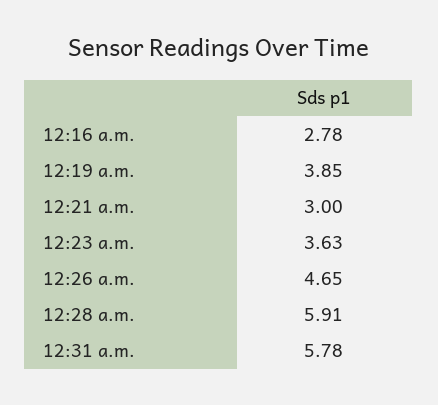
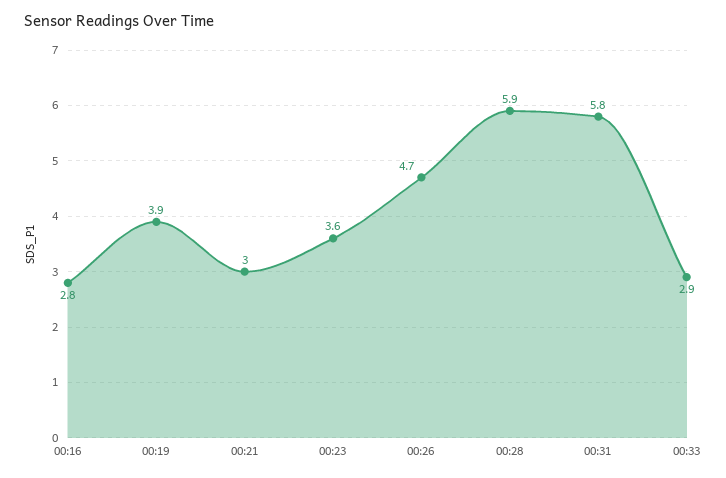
00:33: none -> 2.9

